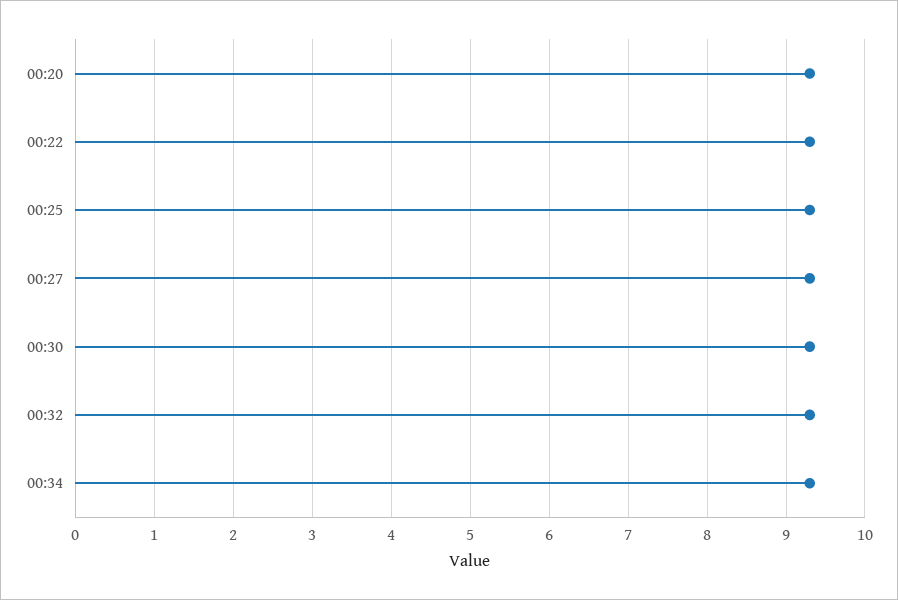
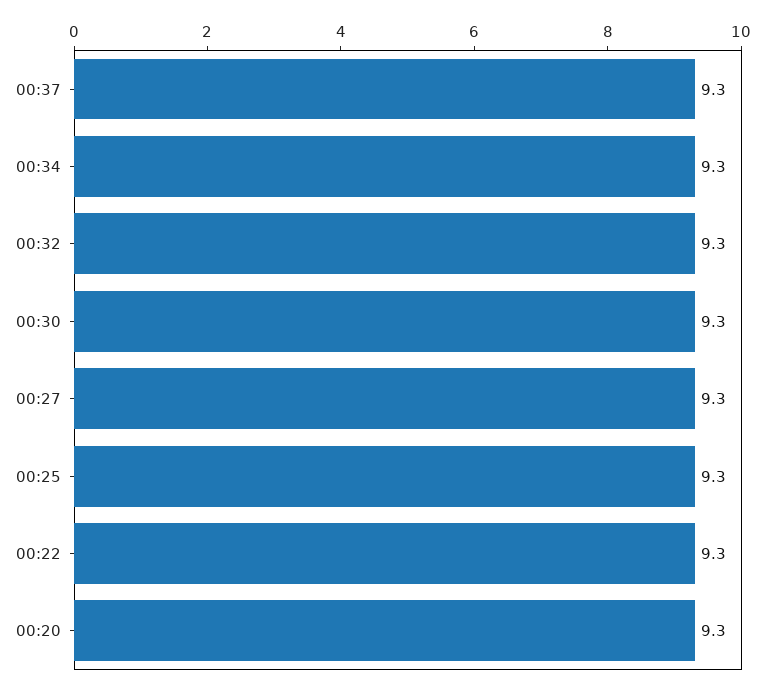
00:37: none -> 9.3

